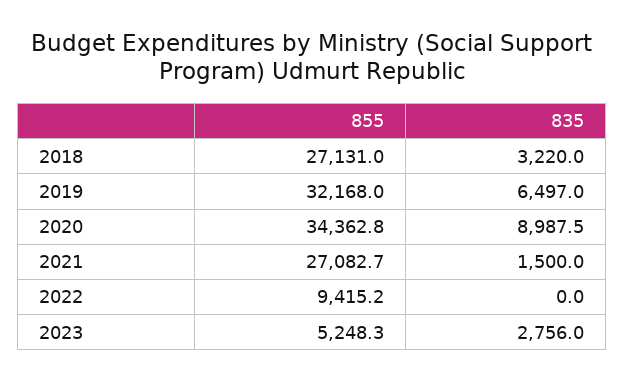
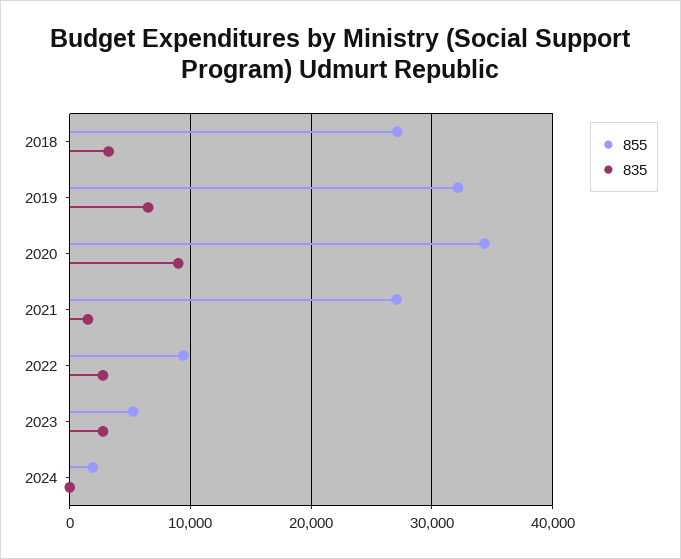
835, 2022: 0 -> 3000
855, 2024: none -> 2000
835, 2024: none -> 0

